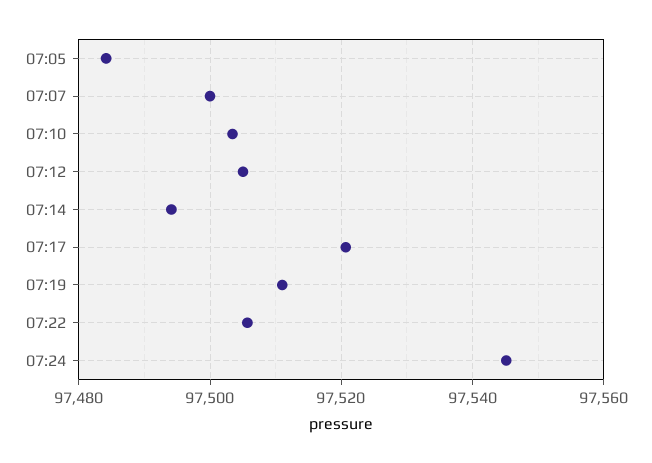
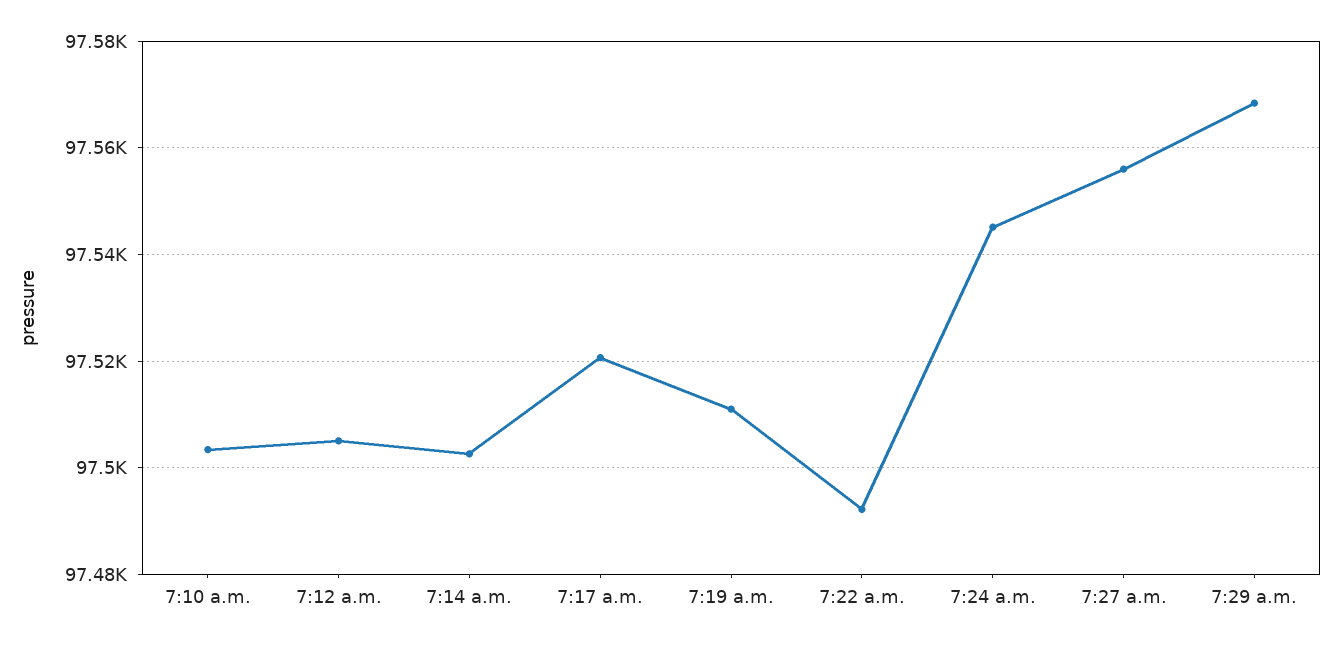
07:05: 97484 -> none
07:07: 97500 -> none
07:14: 97494 -> 97502
07:22: 97506 -> 97492
7:27 a.m.: none -> 97556
7:29 a.m.: none -> 97568

